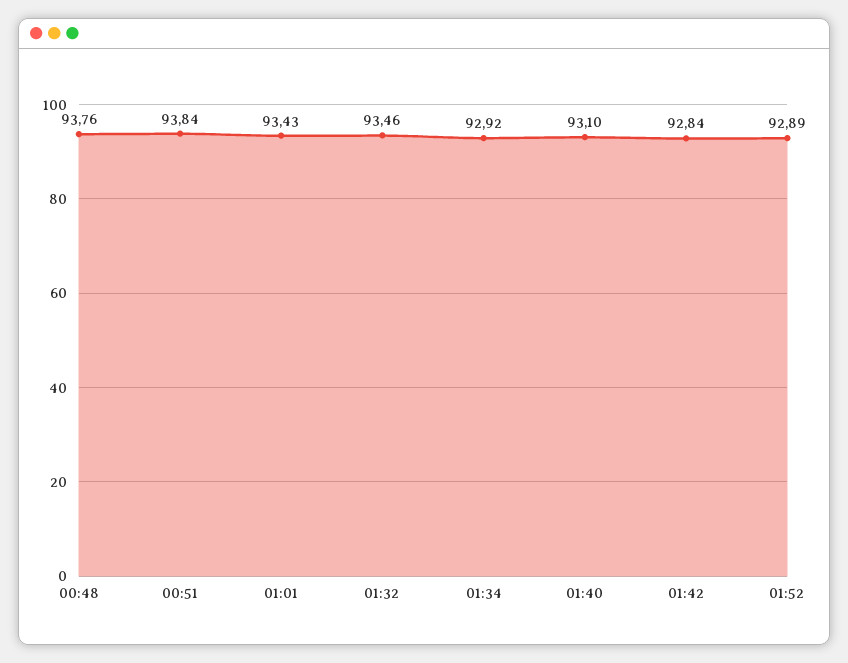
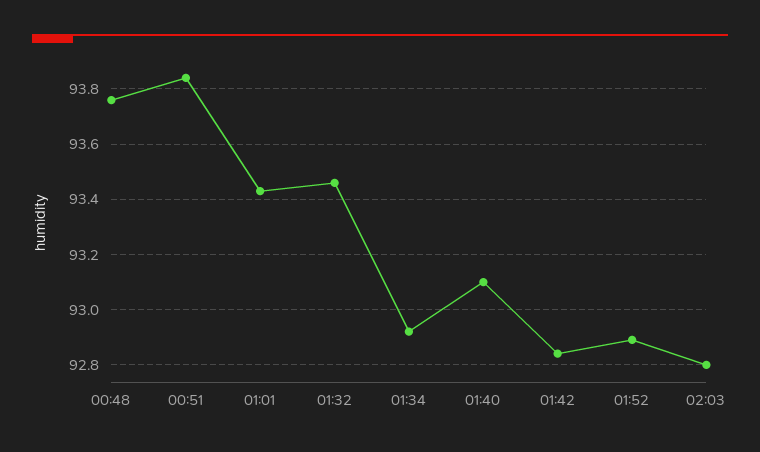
02:03: none -> 92.8

